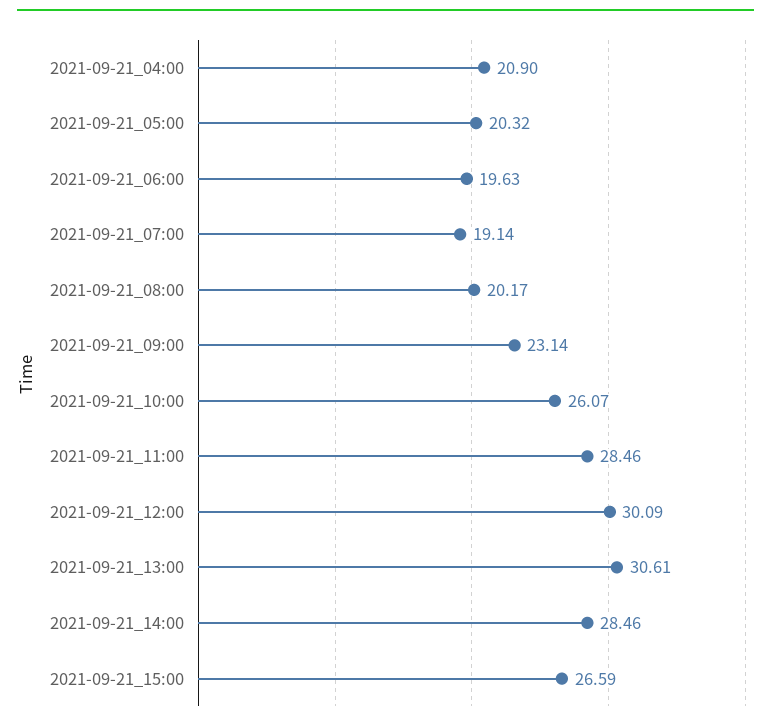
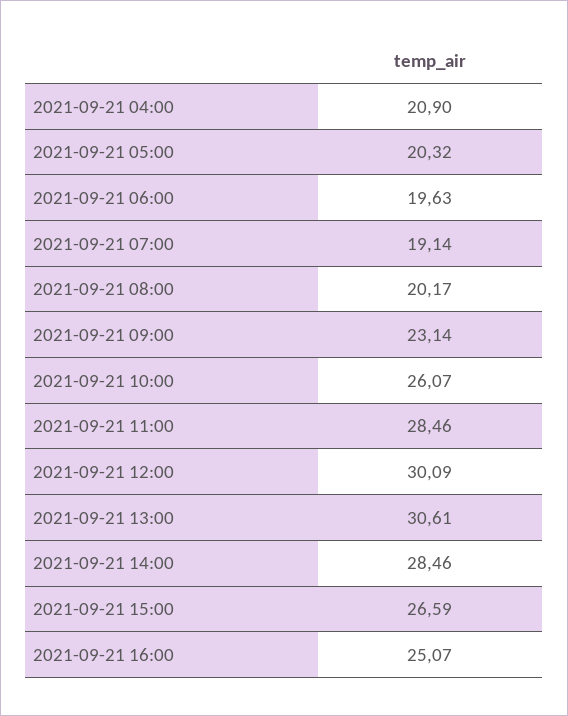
2021-09-21 16:00: none -> 25.07

